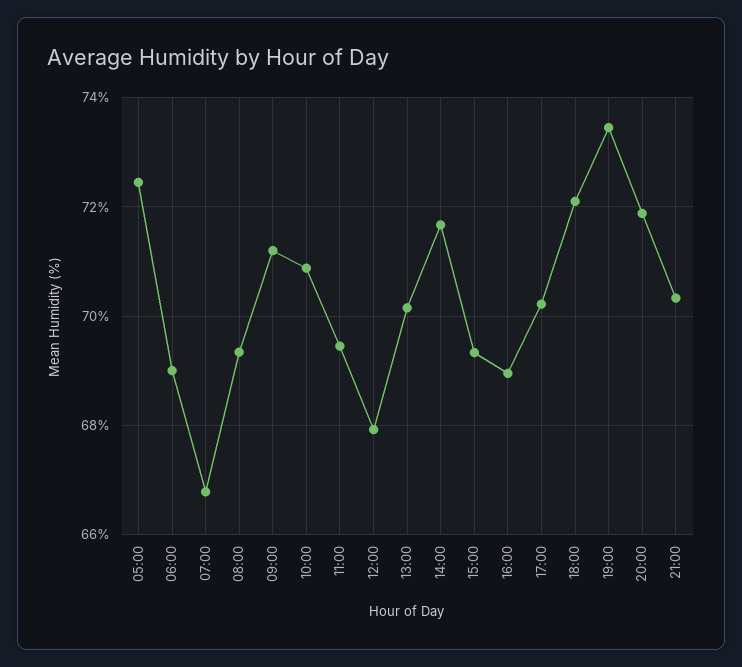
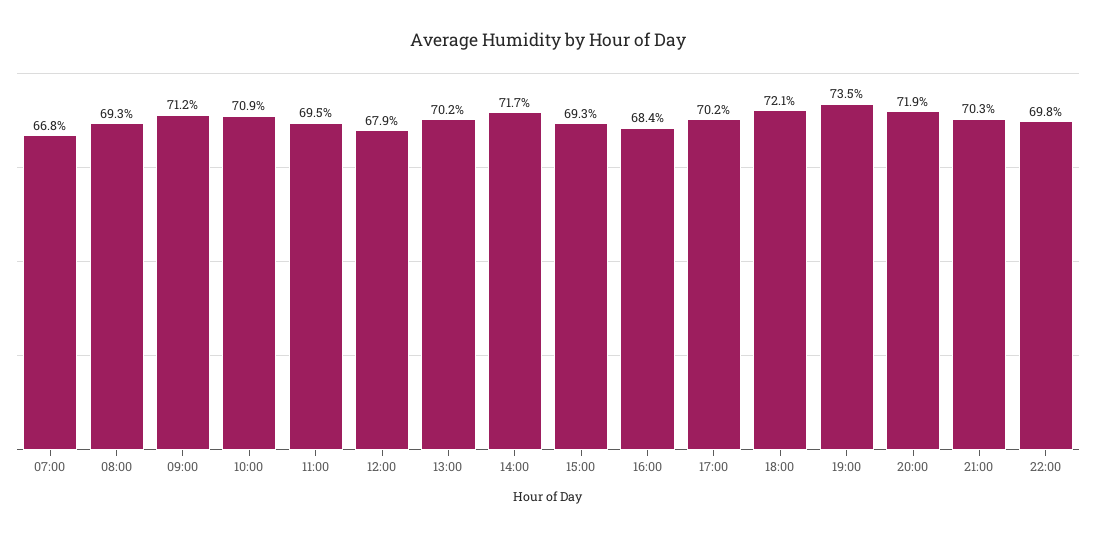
05:00: 72.4 -> none
06:00: 69 -> none
16:00: 69 -> 68.4
22:00: none -> 69.8

